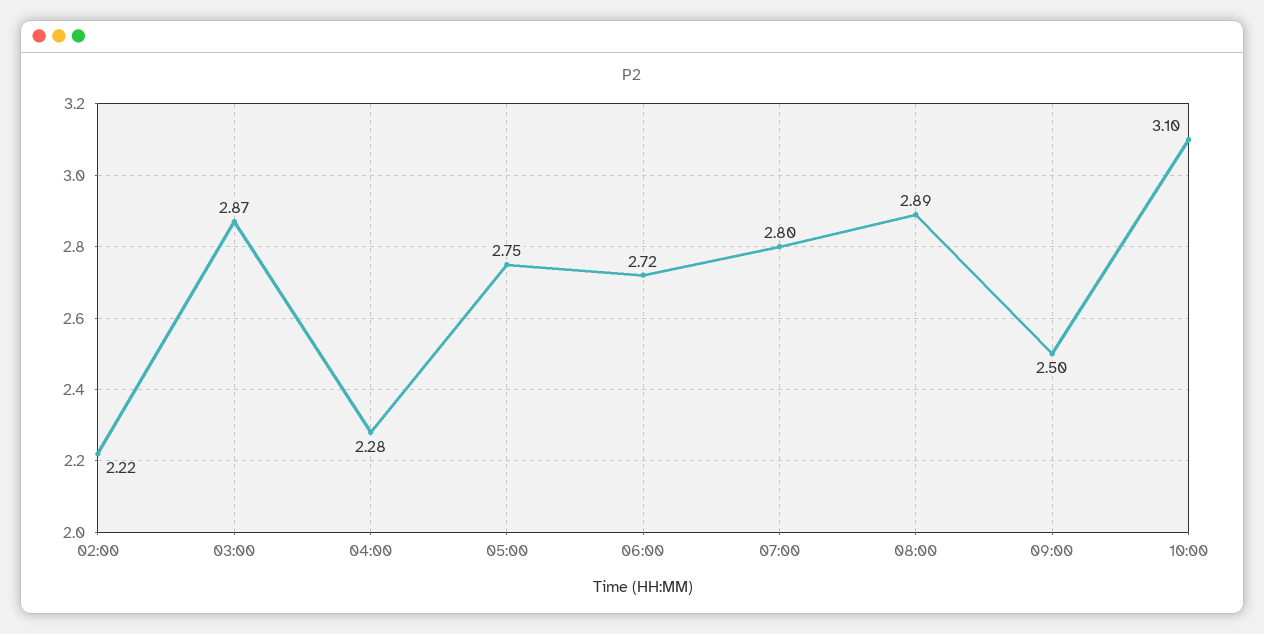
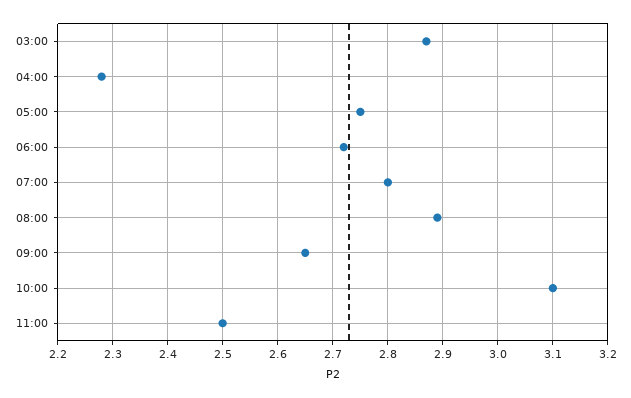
02:00: 2.22 -> none
09:00: 2.5 -> 2.65
11:00: none -> 2.5

